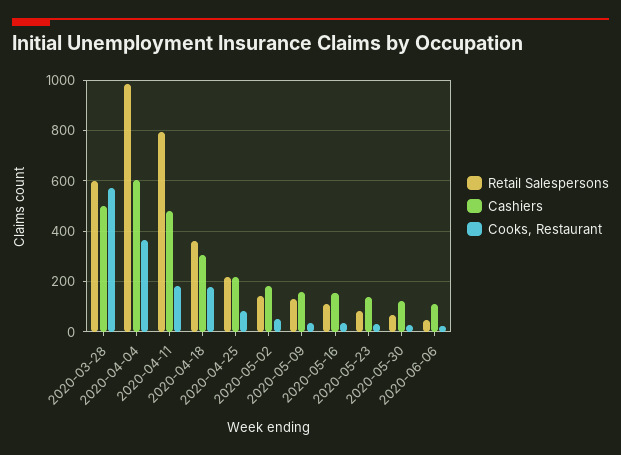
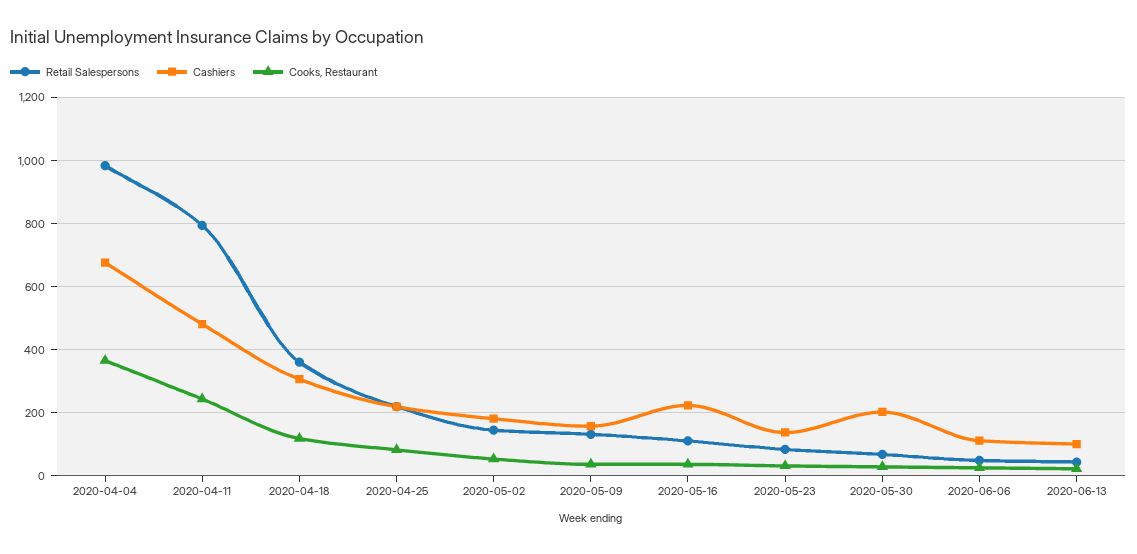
Retail Salespersons, 2020-03-28: 600 -> none
Cashiers, 2020-03-28: 500 -> none
Cooks, Restaurant, 2020-03-28: 575 -> none
Cashiers, 2020-04-04: 600 -> 680
Cooks, Restaurant, 2020-04-11: 175 -> 240
Cooks, Restaurant, 2020-04-18: 175 -> 120
Cashiers, 2020-05-16: 150 -> 220
Cashiers, 2020-05-30: 125 -> 200
Retail Salespersons, 2020-06-13: none -> 40
Cashiers, 2020-06-13: none -> 100
Cooks, Restaurant, 2020-06-13: none -> 20

